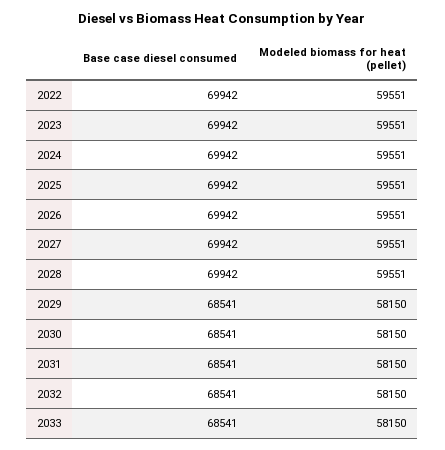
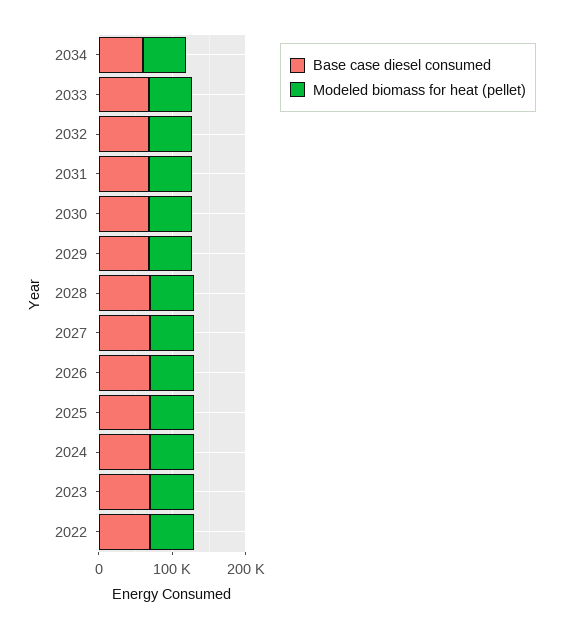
Base case diesel consumed, 2034: none -> 60000
Modeled biomass for heat (pellet), 2034: none -> 60000

